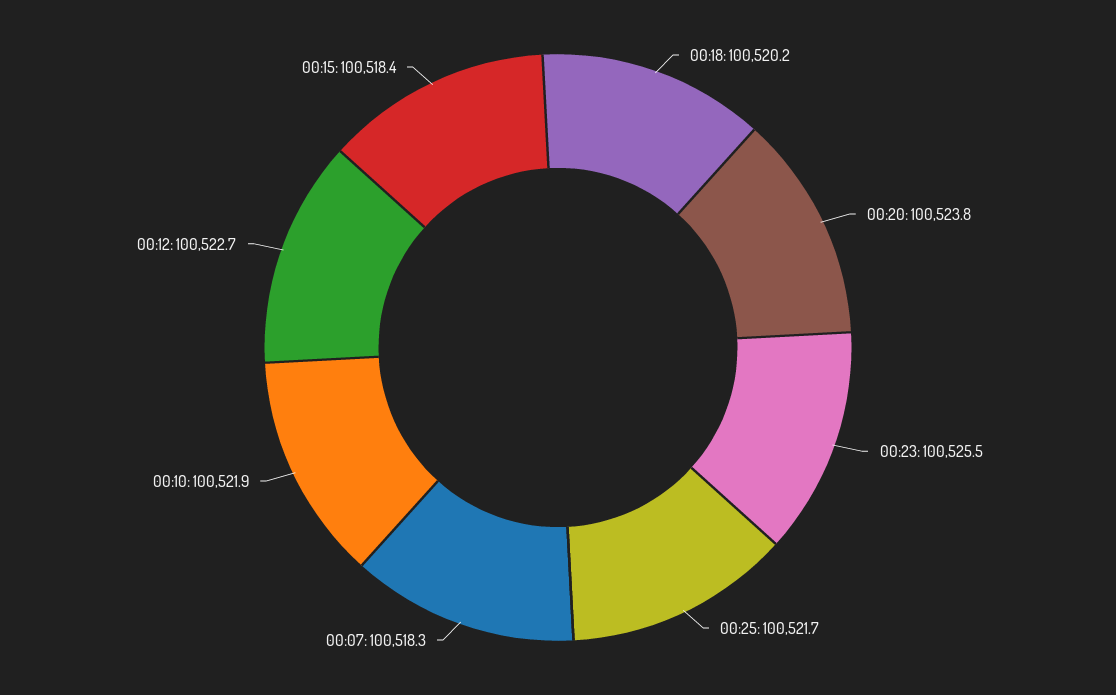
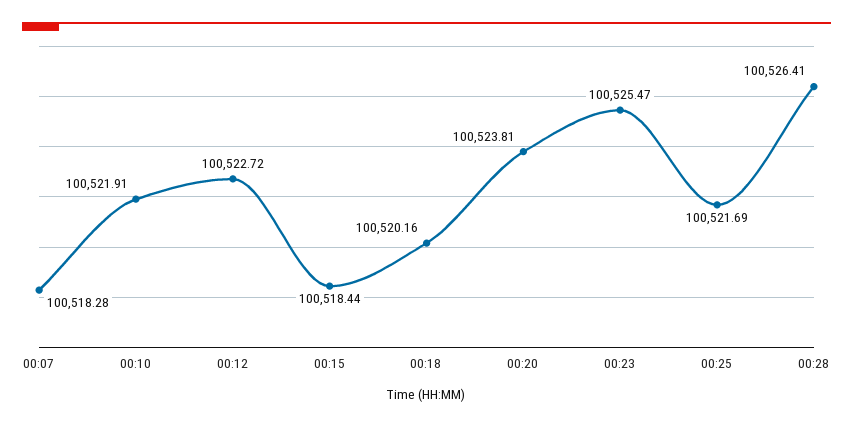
00:28: none -> 100526.41

